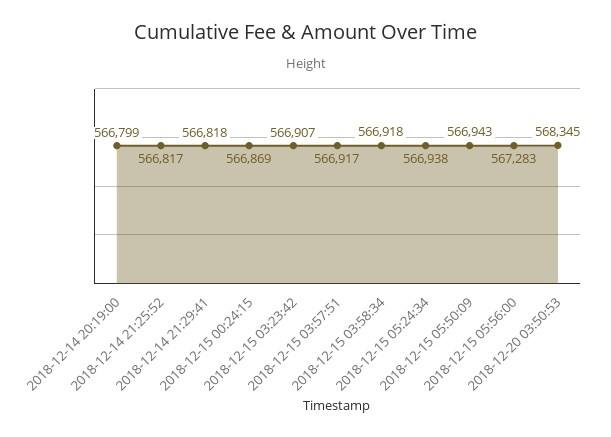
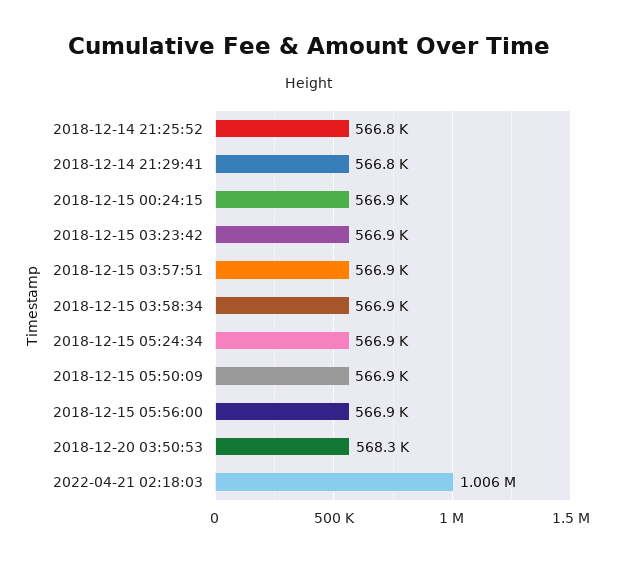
2018-12-14 20:19:00: 566799 -> none
2018-12-15 05:56:00: 567283 -> 566900
2022-04-21 02:18:03: none -> 1006000

